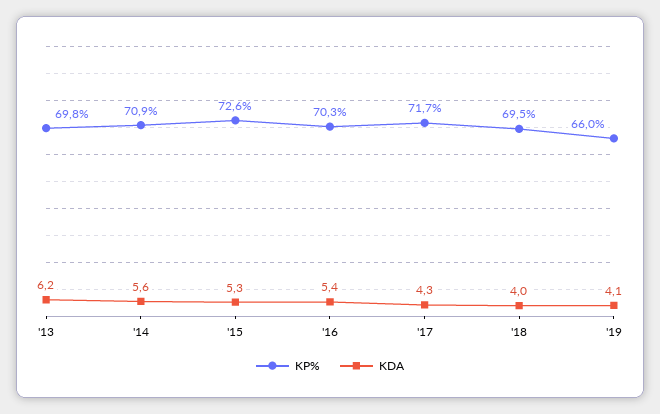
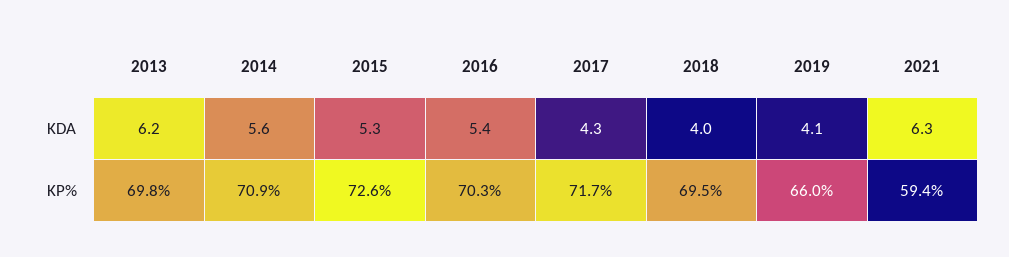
KDA, 2021: none -> 6.3
KP%, 2021: none -> 59.4

